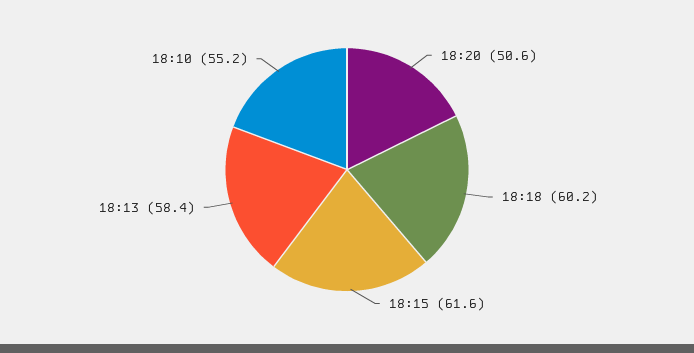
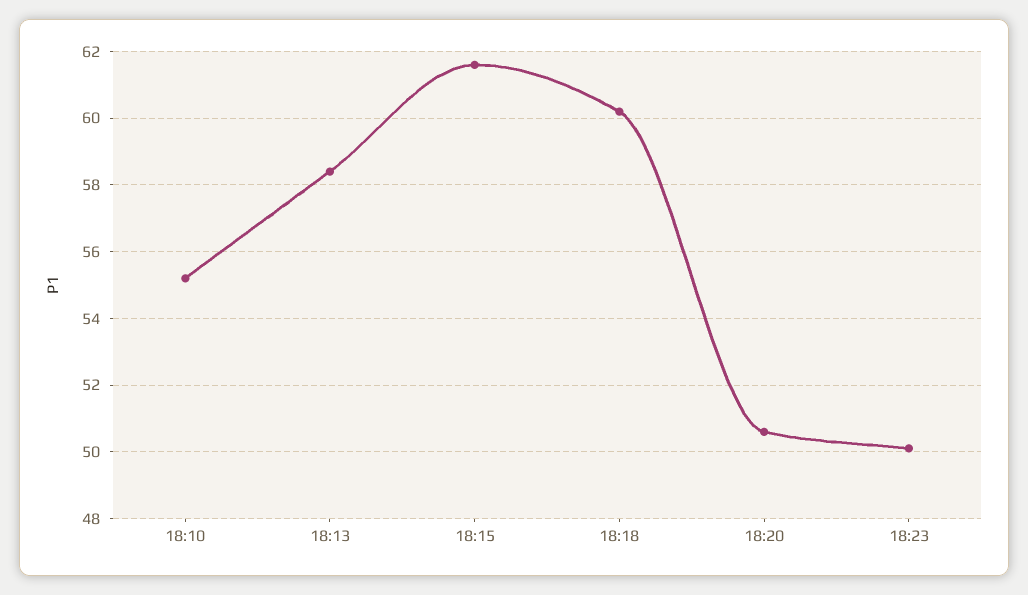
18:23: none -> 50

